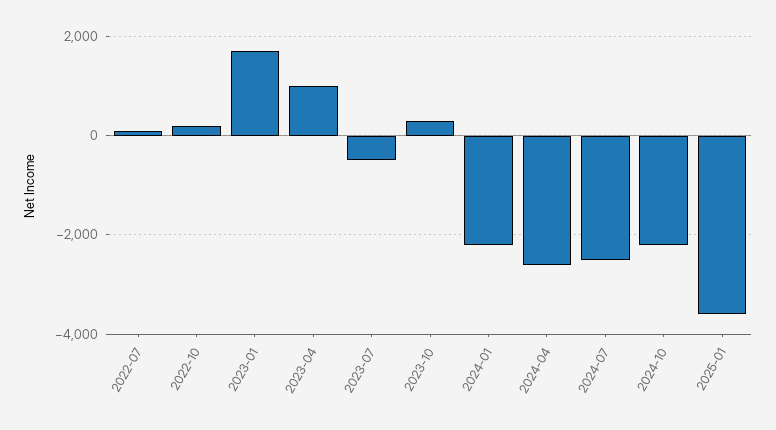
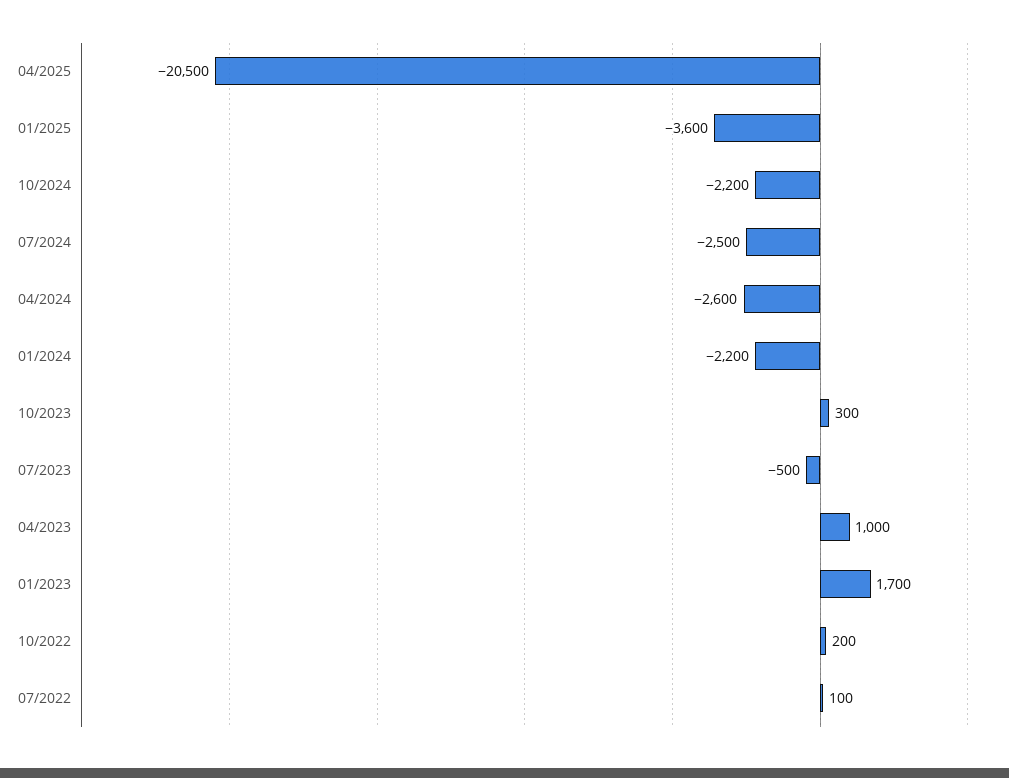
04/2025: none -> -20500

